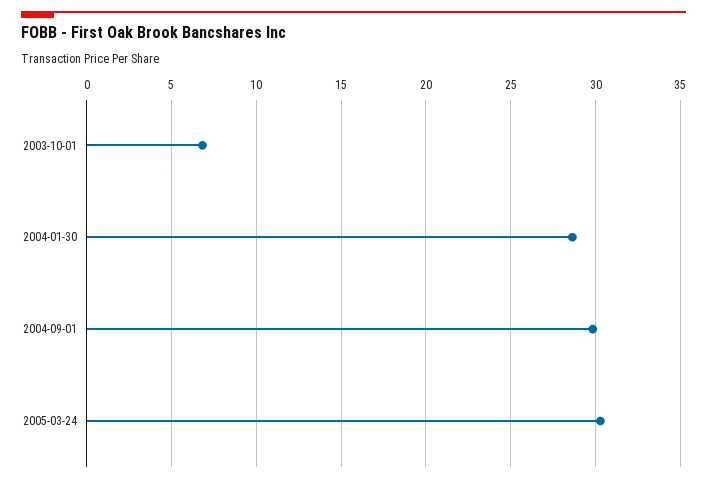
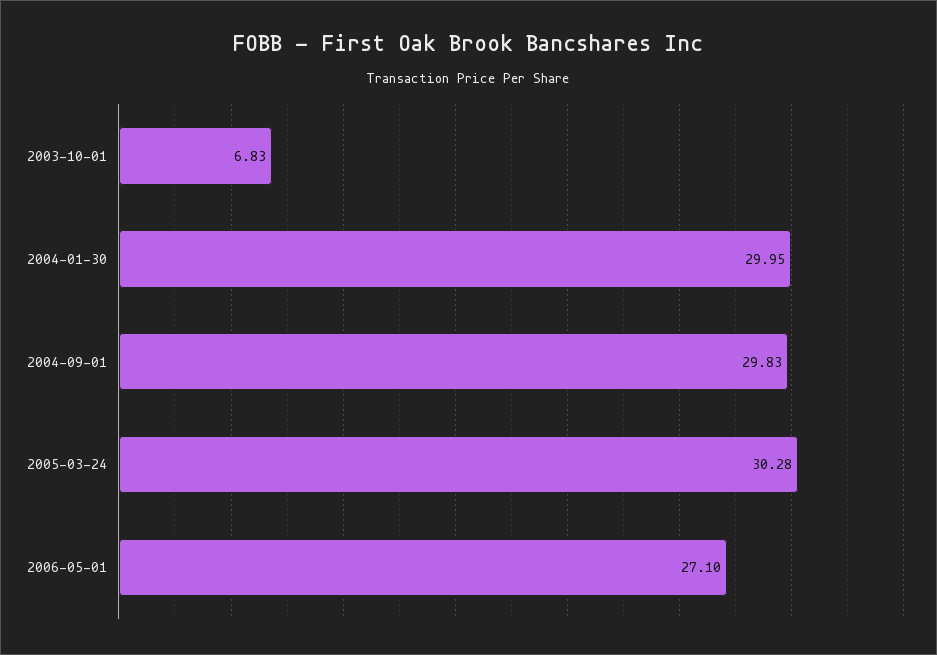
2004-01-30: 28.5 -> 29.95
2006-05-01: none -> 27.1

